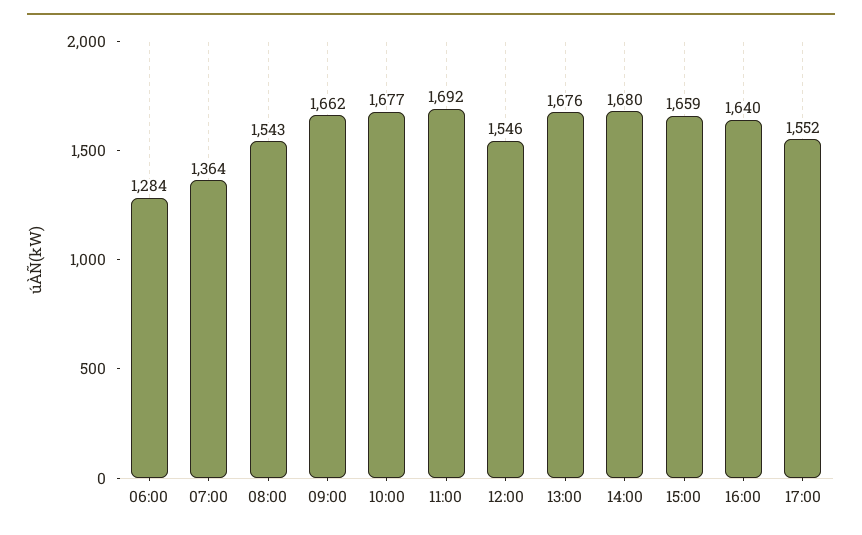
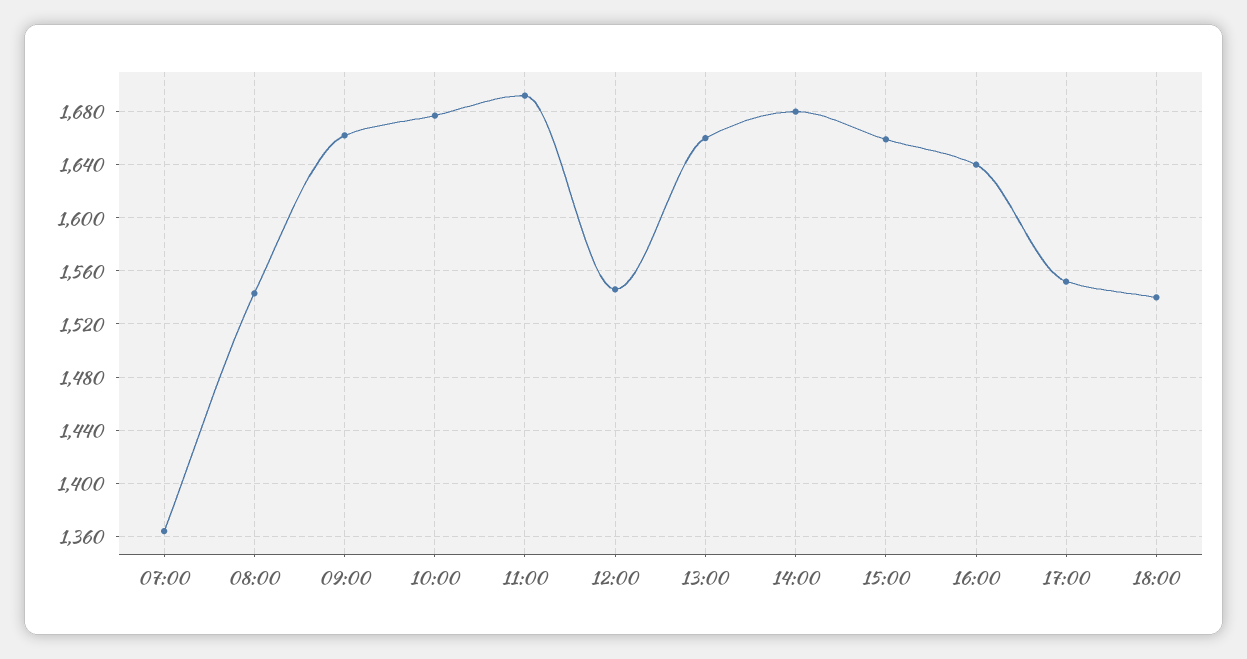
06:00: 1284 -> none
13:00: 1676 -> 1660
18:00: none -> 1540

